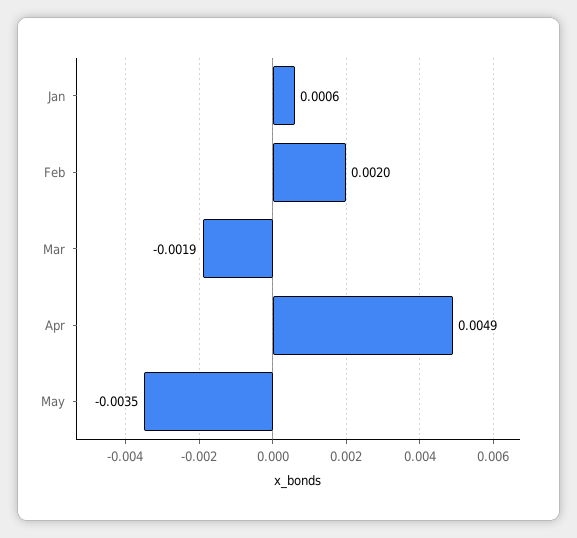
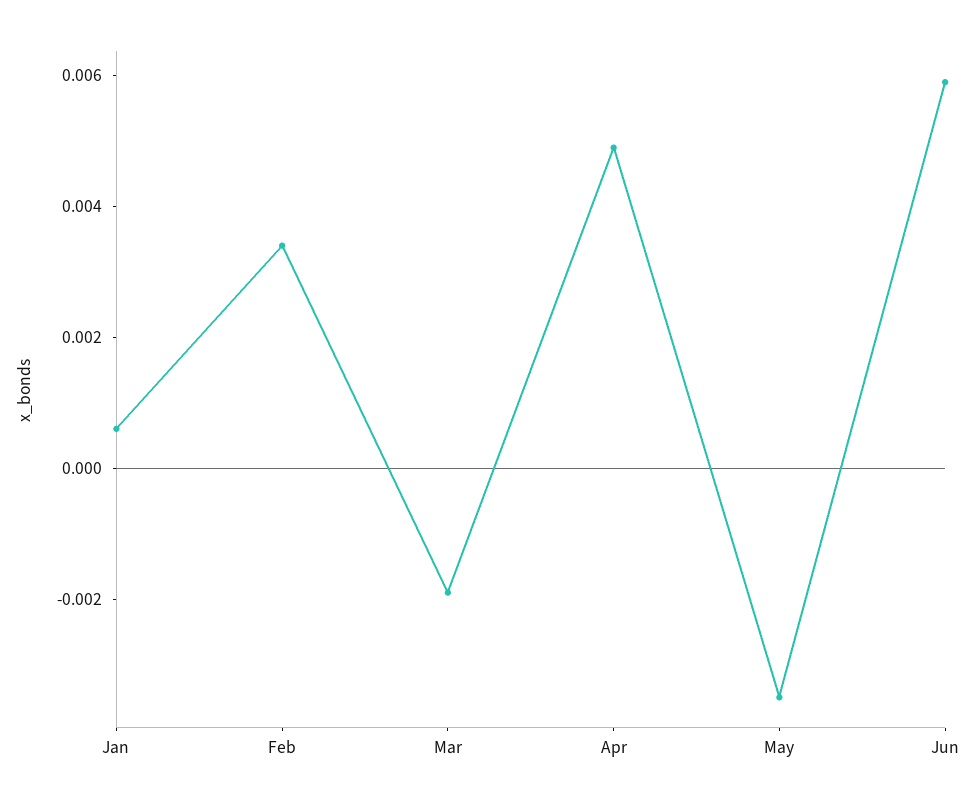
Feb: 0.002 -> 0.0035
Jun: none -> 0.006

